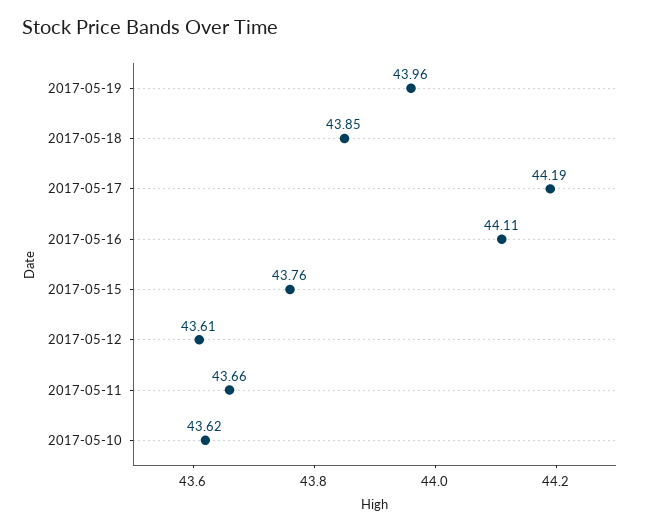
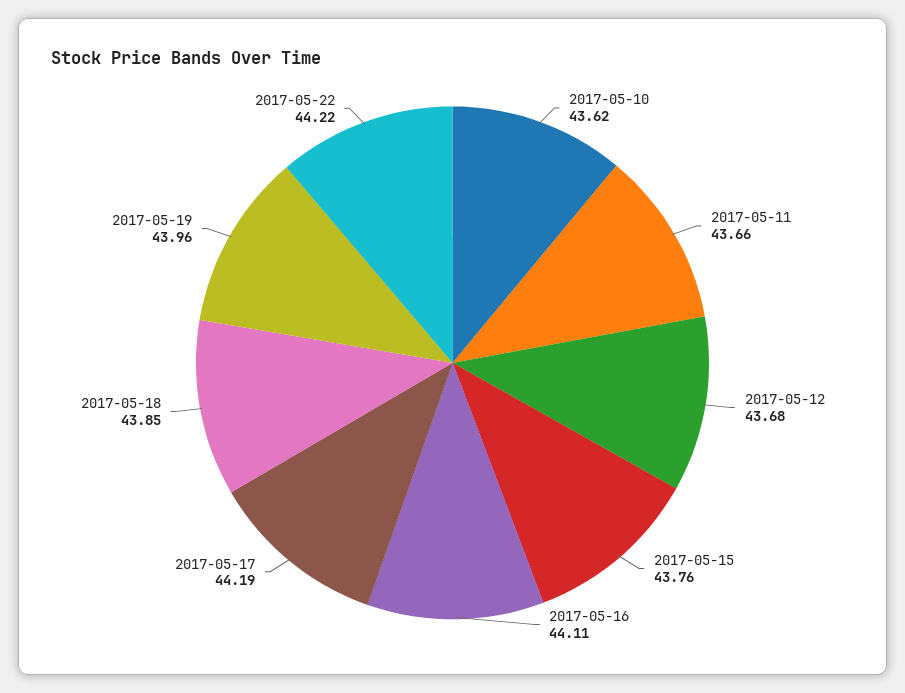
2017-05-12: 43.61 -> 43.68
2017-05-22: none -> 44.22

